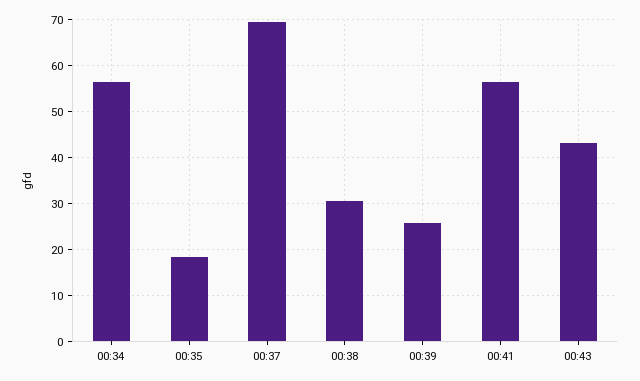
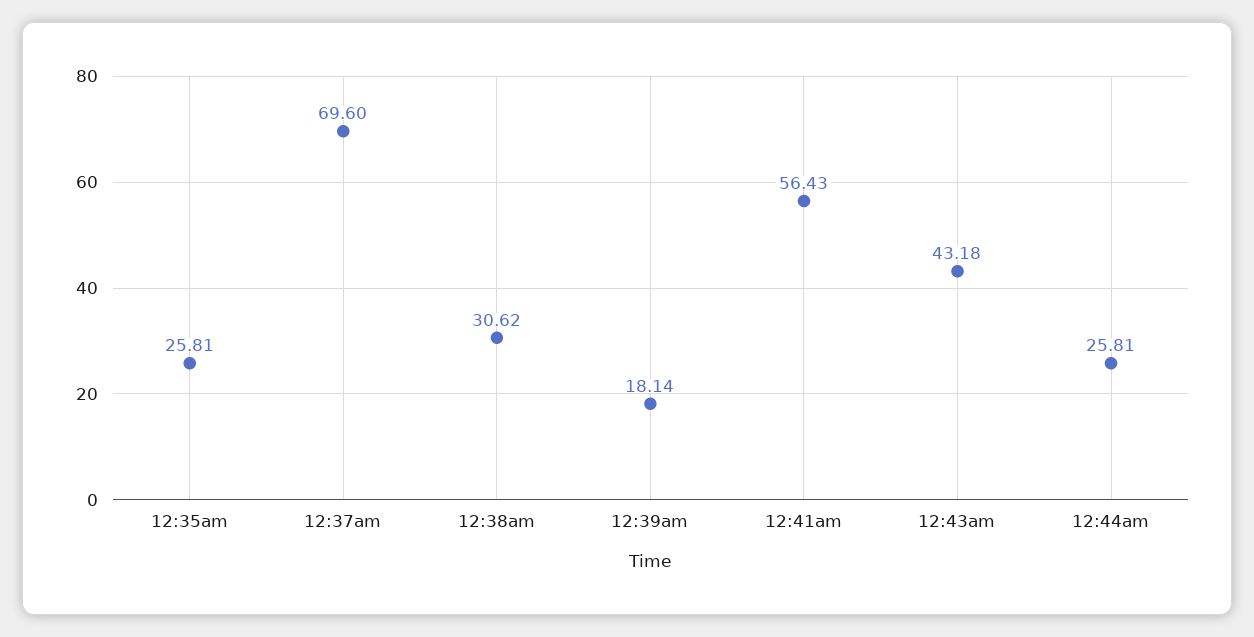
00:34: 56 -> none
00:35: 18 -> 25.81
00:39: 26 -> 18.14
12:44am: none -> 25.81

